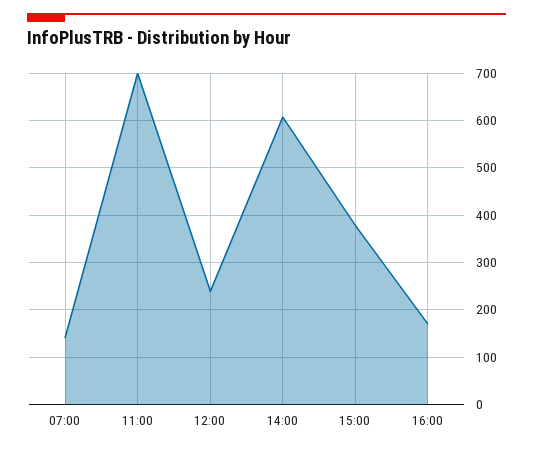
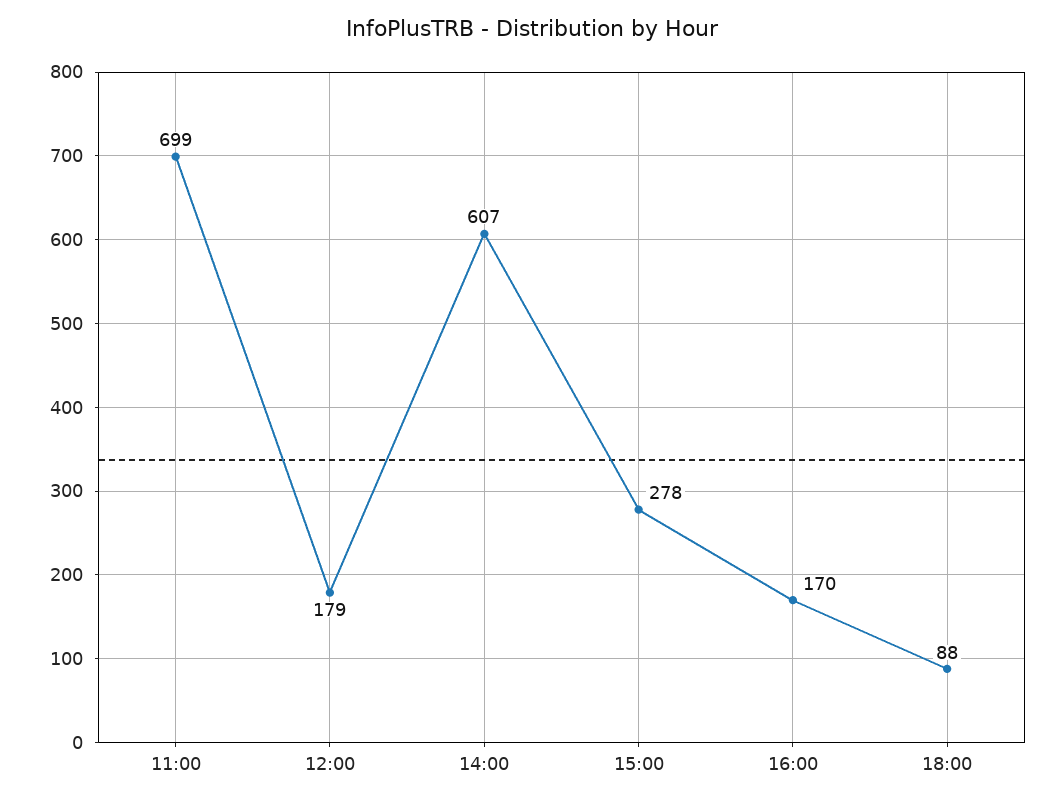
07:00: 140 -> none
12:00: 240 -> 179
15:00: 380 -> 278
18:00: none -> 88

